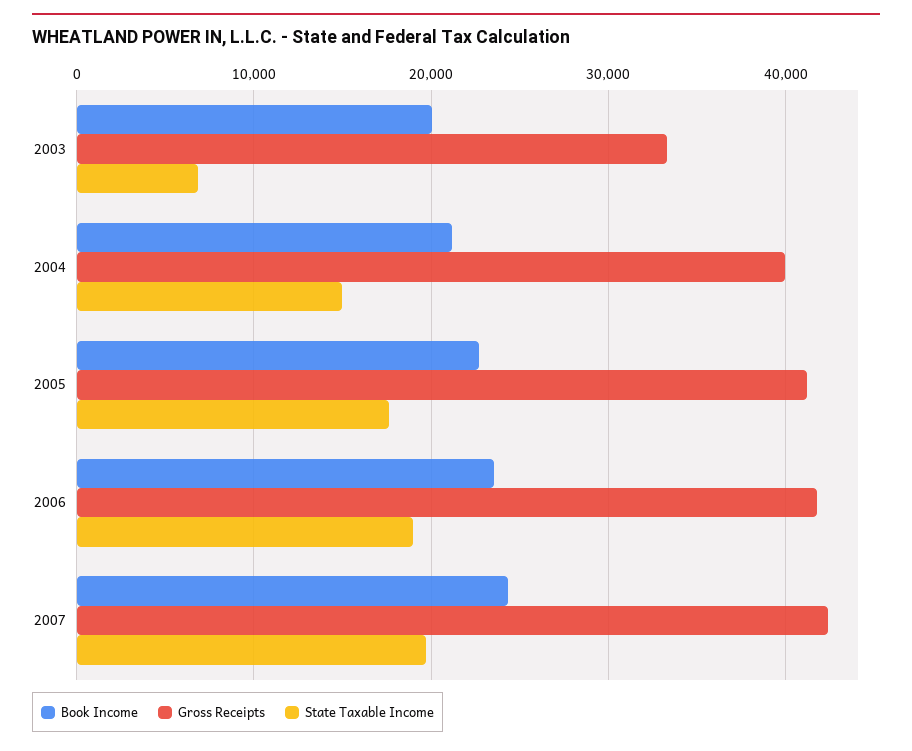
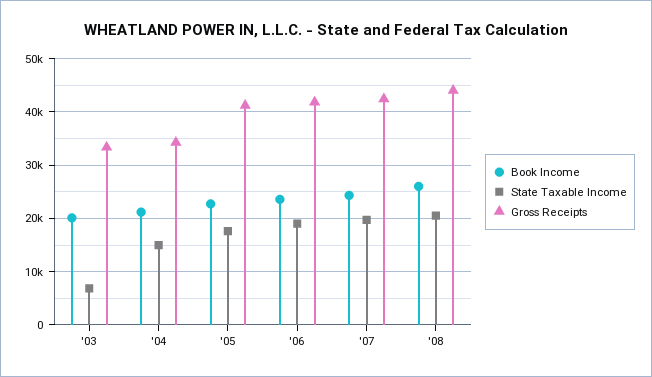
Gross Receipts, 2004: 40000 -> 34000
Book Income, '08: none -> 26000
State Taxable Income, '08: none -> 20000
Gross Receipts, '08: none -> 44000

